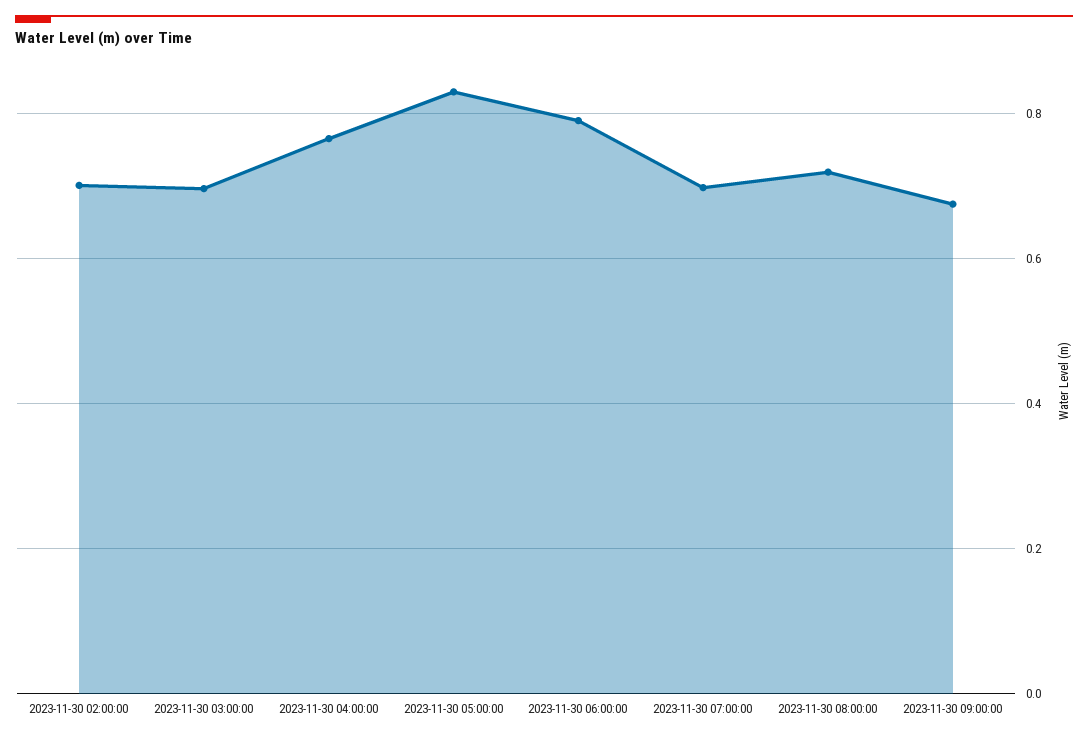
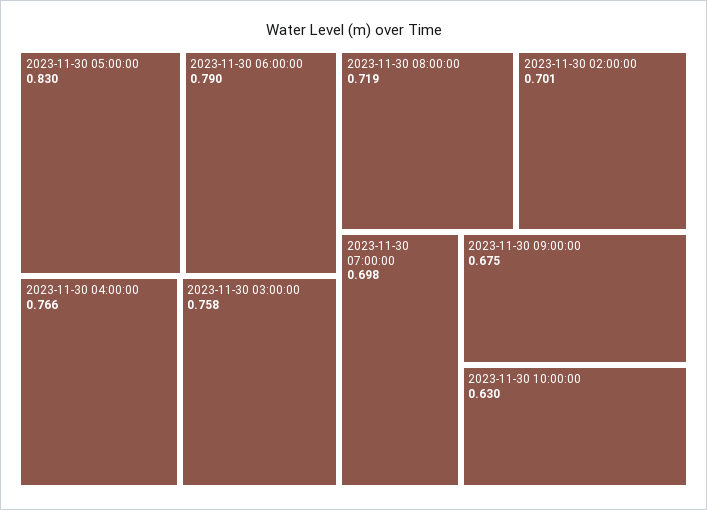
2023-11-30 03:00:00: 0.7 -> 0.758
2023-11-30 10:00:00: none -> 0.63

